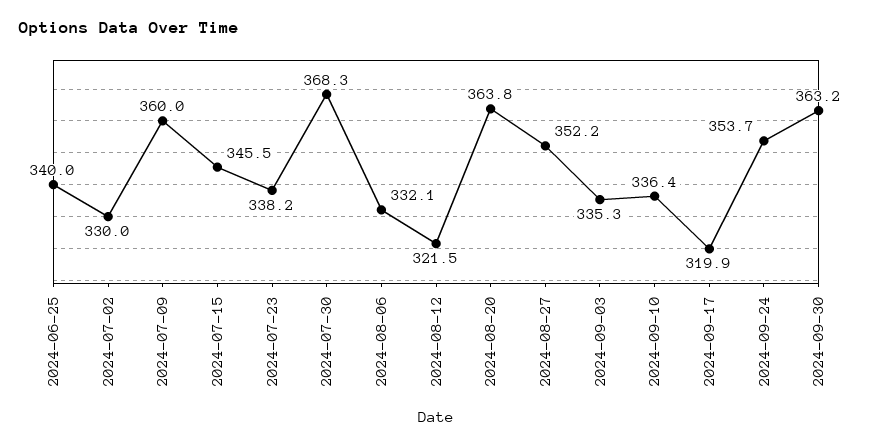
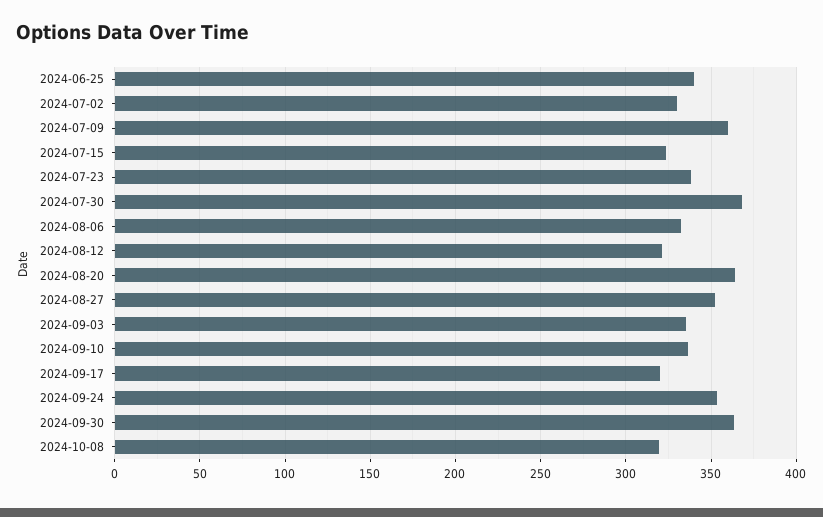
2024-07-15: 345.5 -> 325
2024-10-08: none -> 320

